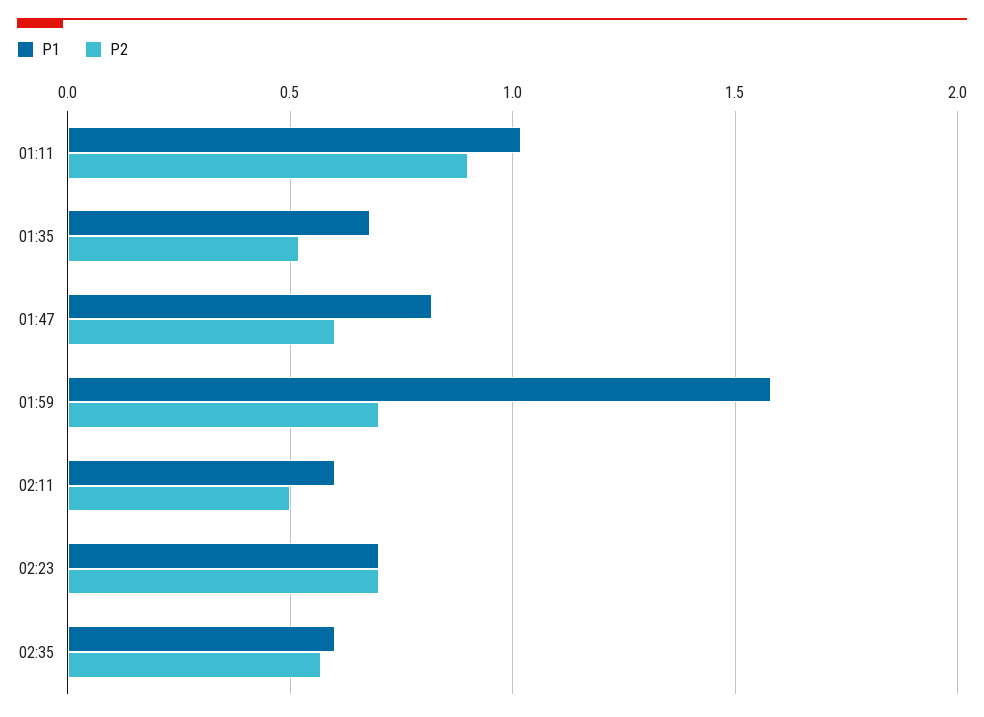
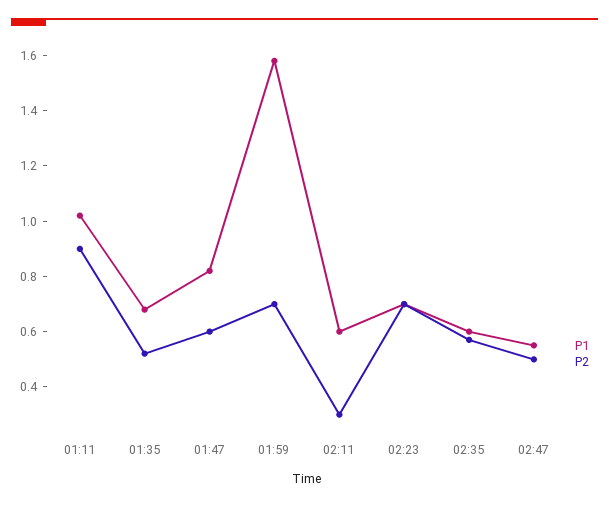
P2, 02:11: 0.5 -> 0.3
P1, 02:47: none -> 0.55
P2, 02:47: none -> 0.5

